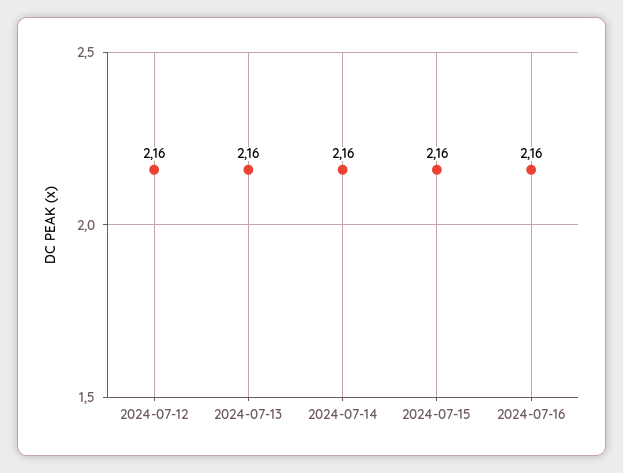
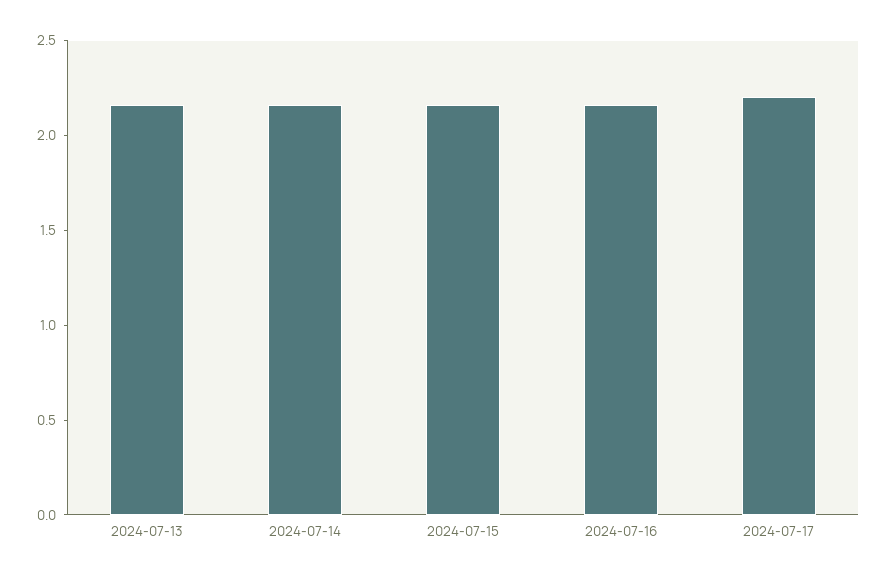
2024-07-12: 2.16 -> none
2024-07-17: none -> 2.2

